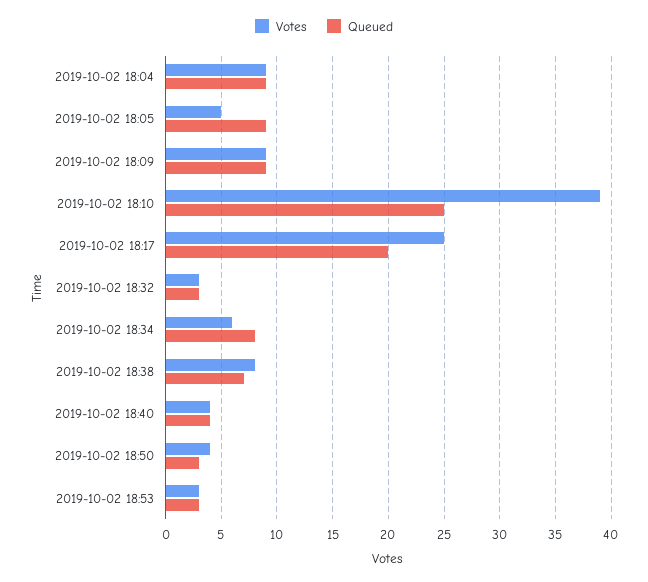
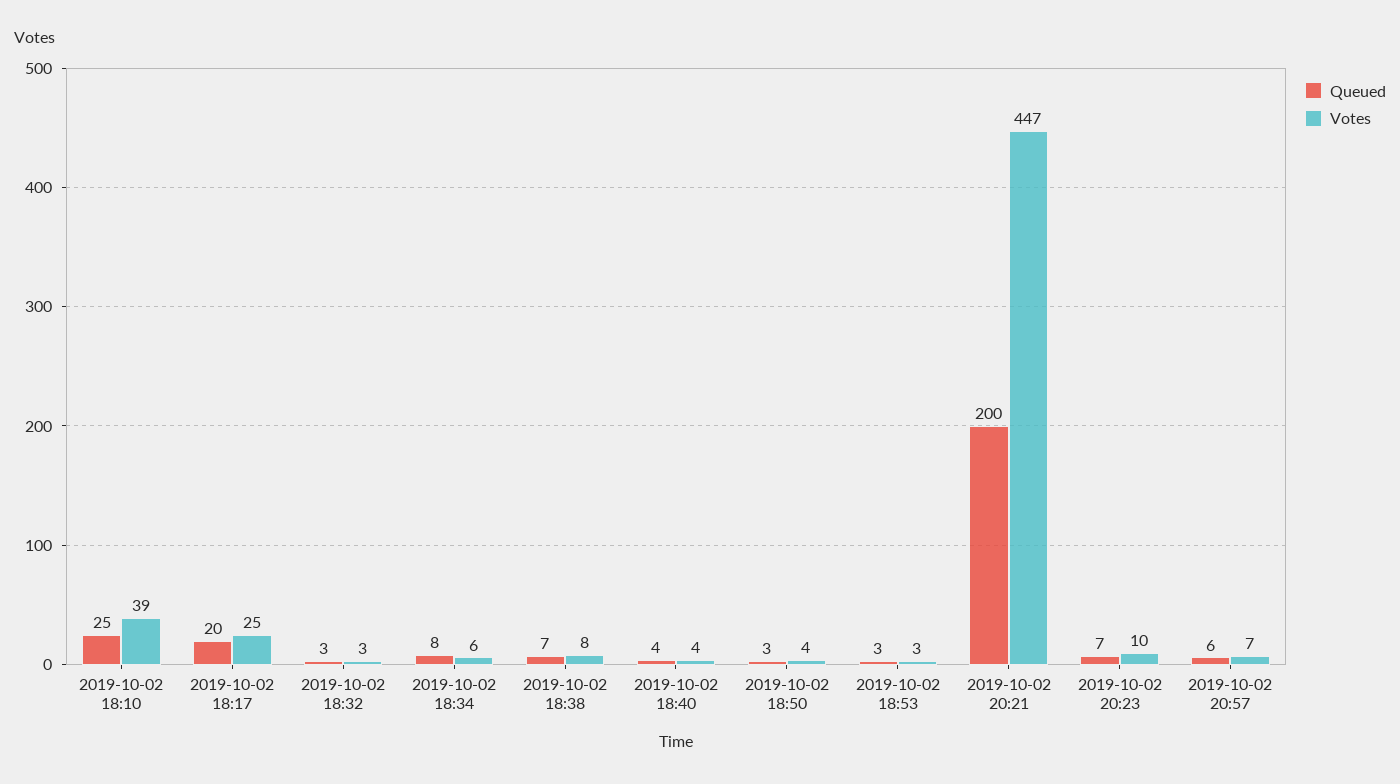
Votes, 2019-10-02 18:04: 9 -> none
Queued, 2019-10-02 18:04: 9 -> none
Votes, 2019-10-02 18:05: 5 -> none
Queued, 2019-10-02 18:05: 9 -> none
Votes, 2019-10-02 18:09: 9 -> none
Queued, 2019-10-02 18:09: 9 -> none
Queued, 2019-10-02 20:21: none -> 200
Votes, 2019-10-02 20:21: none -> 447
Queued, 2019-10-02 20:23: none -> 7
Votes, 2019-10-02 20:23: none -> 10
Queued, 2019-10-02 20:57: none -> 6
Votes, 2019-10-02 20:57: none -> 7

